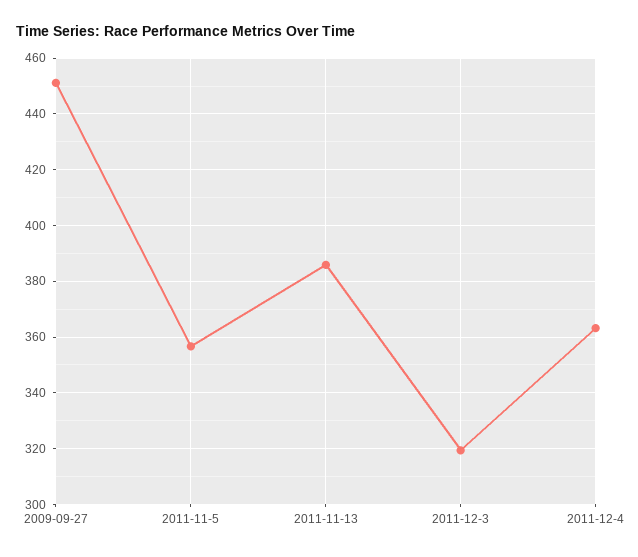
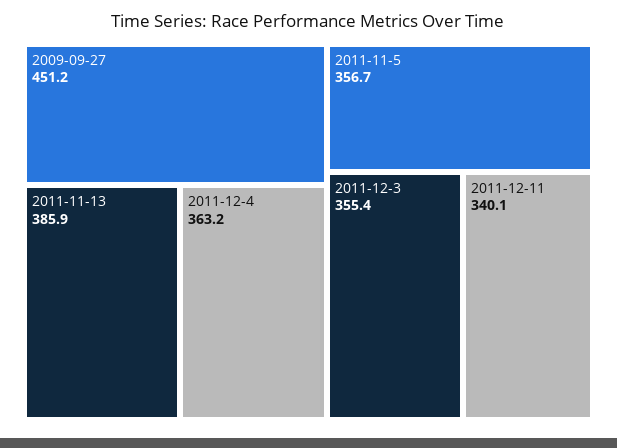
2011-12-3: 320 -> 355.4
2011-12-11: none -> 340.1

